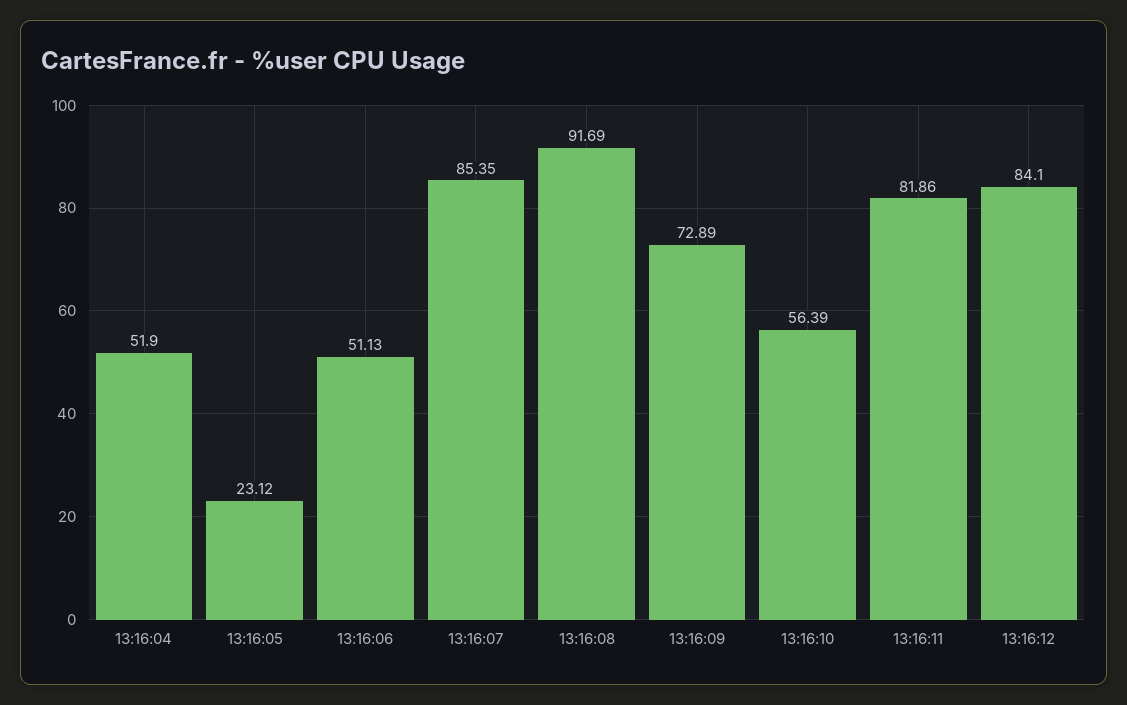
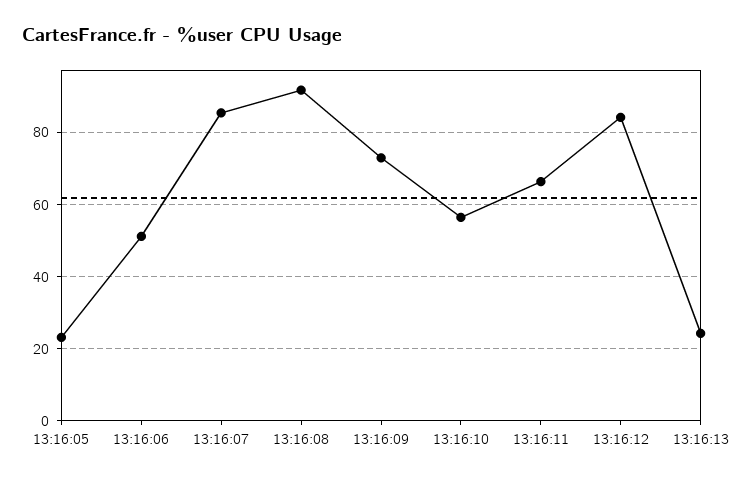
13:16:04: 51.9 -> none
13:16:11: 81.86 -> 66
13:16:13: none -> 24

